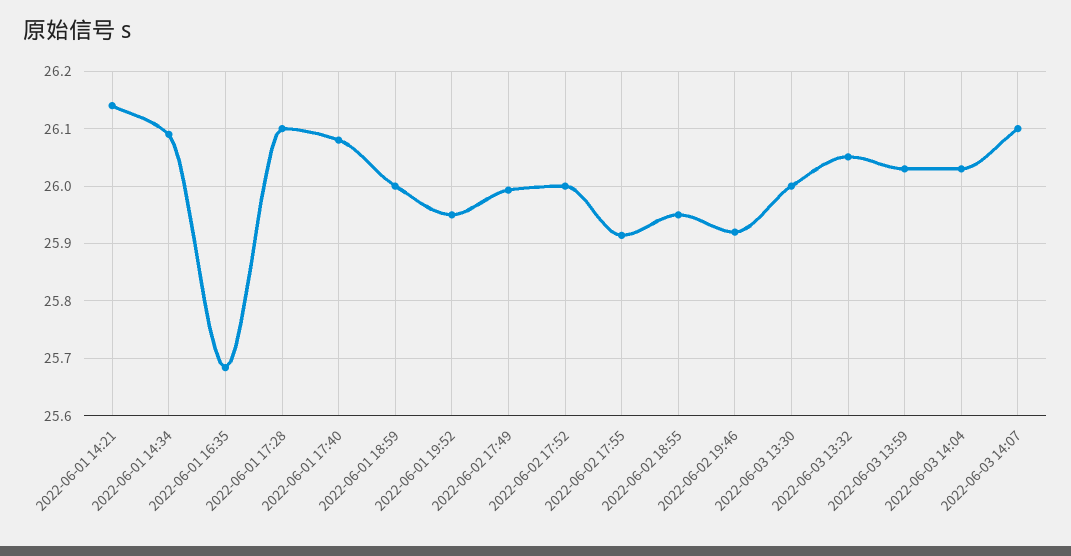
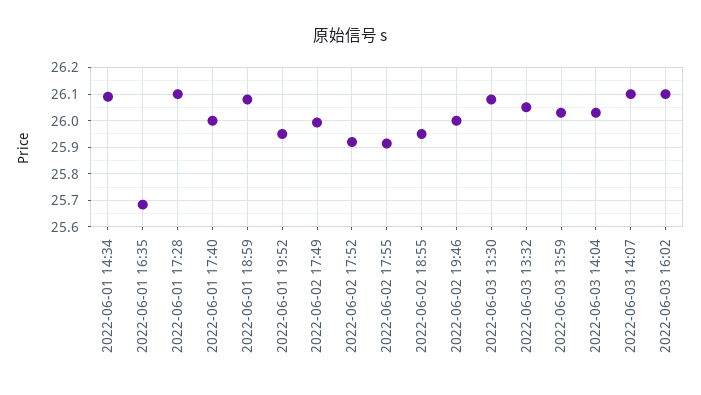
2022-06-01 14:21: 26.14 -> none
2022-06-01 17:40: 26.08 -> 26
2022-06-01 18:59: 26 -> 26.075
2022-06-02 17:52: 26 -> 25.925
2022-06-02 19:46: 25.92 -> 26
2022-06-03 13:30: 26 -> 26.075
2022-06-03 16:02: none -> 26.1

